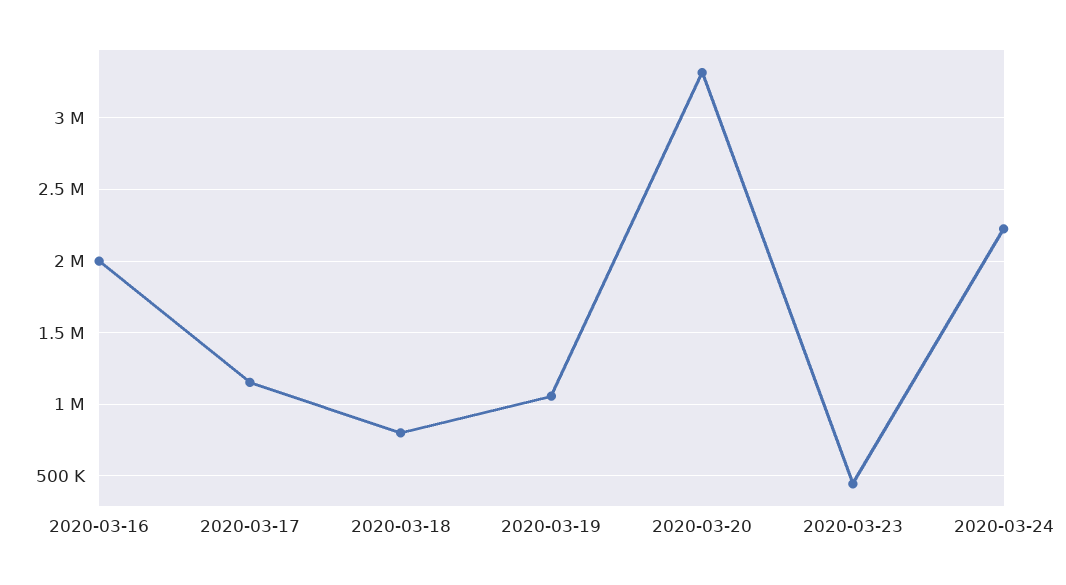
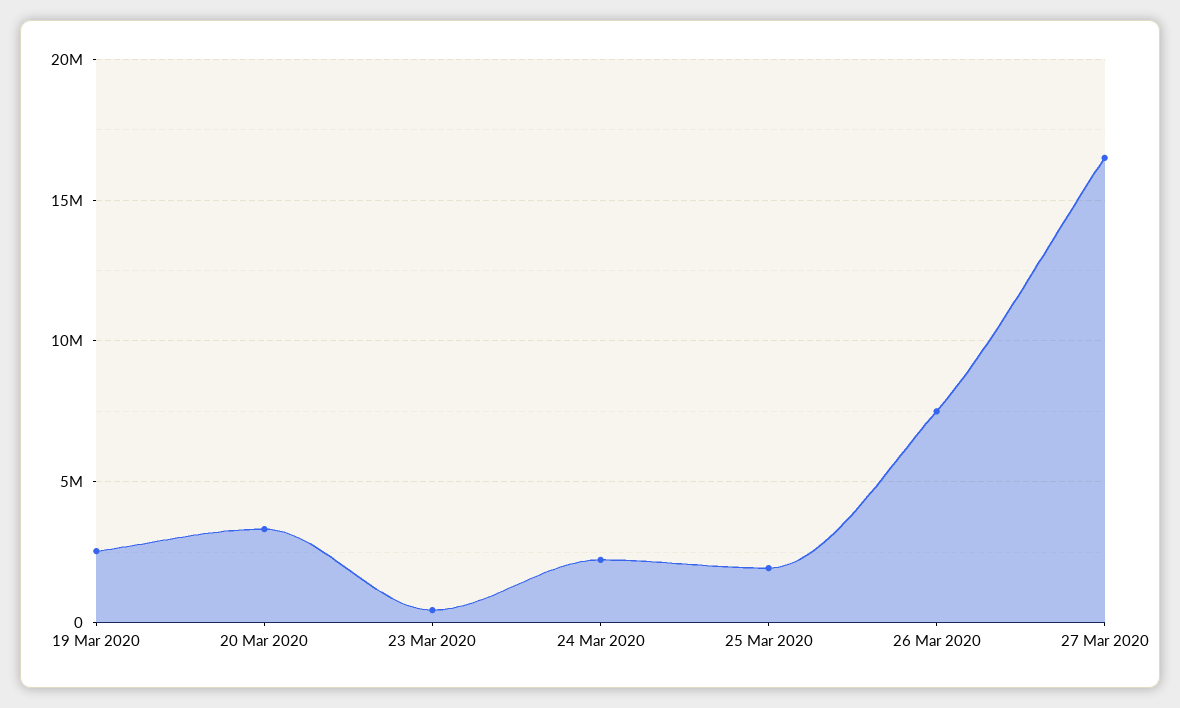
2020-03-16: 2000000 -> none
2020-03-17: 1150000 -> none
2020-03-18: 800000 -> none
2020-03-19: 1050000 -> 2500000
25 Mar 2020: none -> 2000000
26 Mar 2020: none -> 7500000
27 Mar 2020: none -> 16500000

